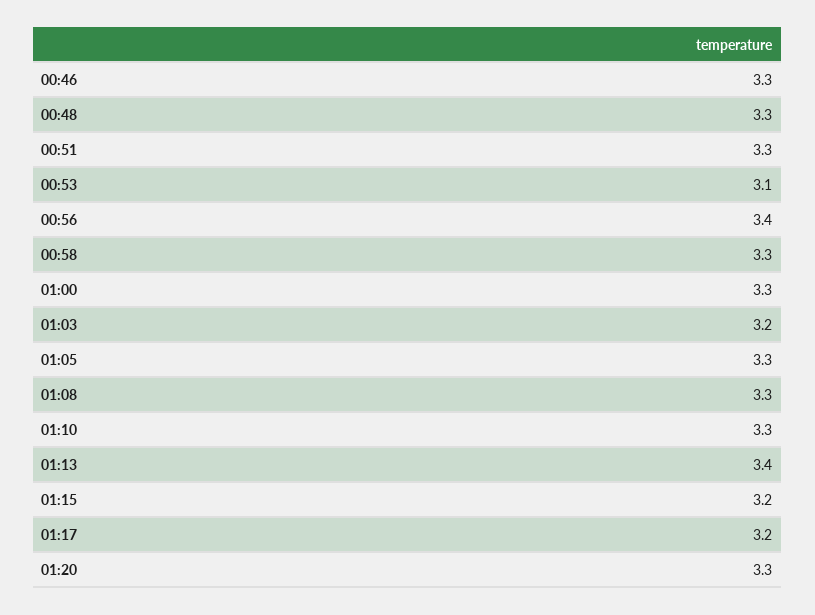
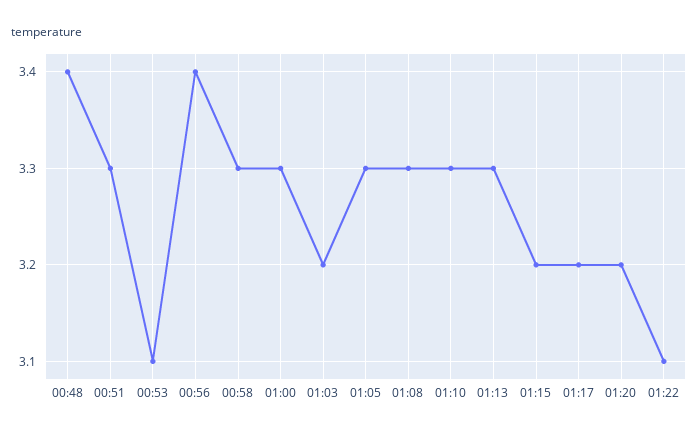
00:46: 3.3 -> none
00:48: 3.3 -> 3.4
01:13: 3.4 -> 3.3
01:20: 3.3 -> 3.2
01:22: none -> 3.1

